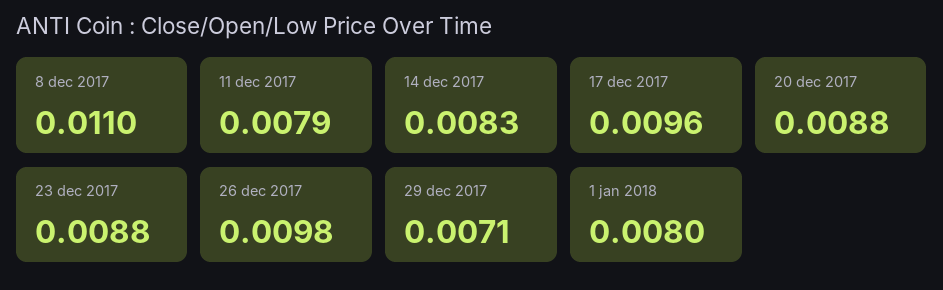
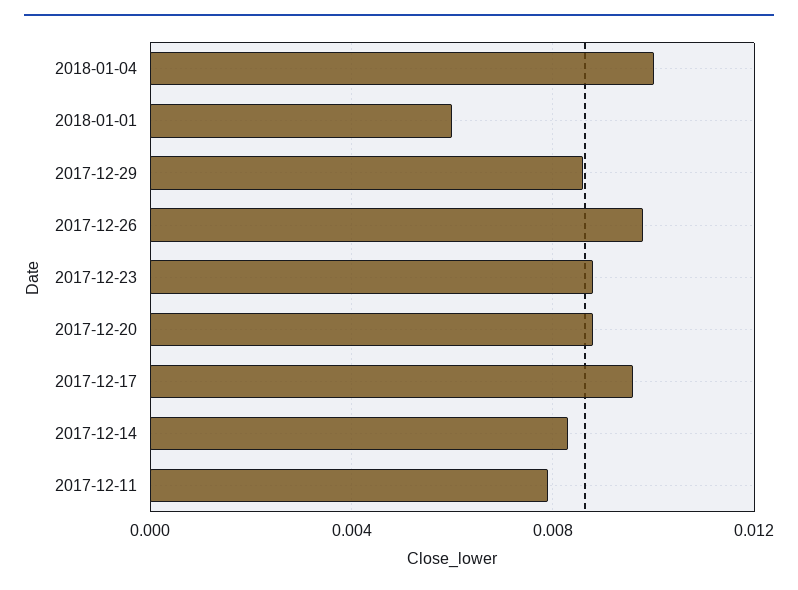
8 dec 2017: 0.011 -> none
29 dec 2017: 0.0071 -> 0.0085
1 jan 2018: 0.008 -> 0.006
2018-01-04: none -> 0.01

